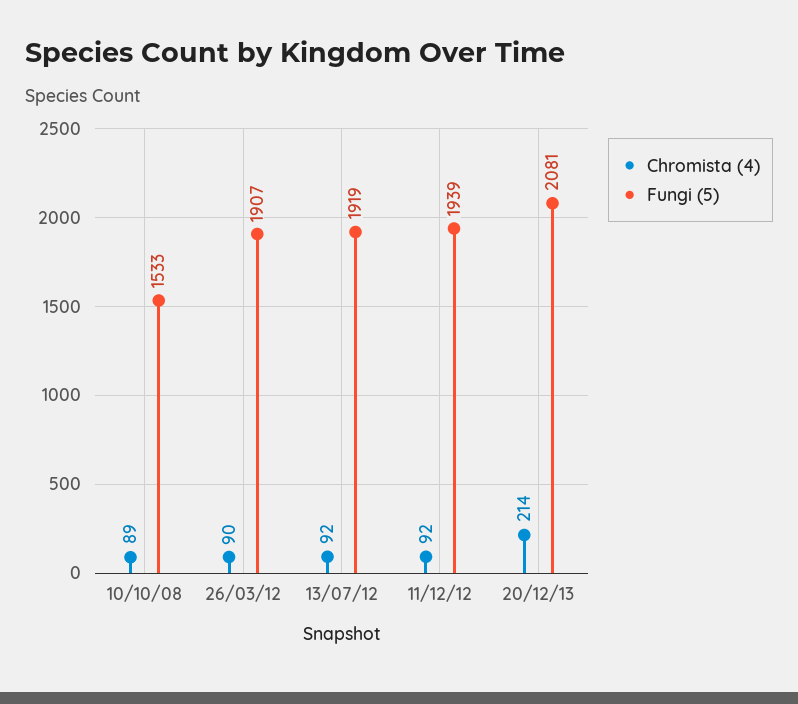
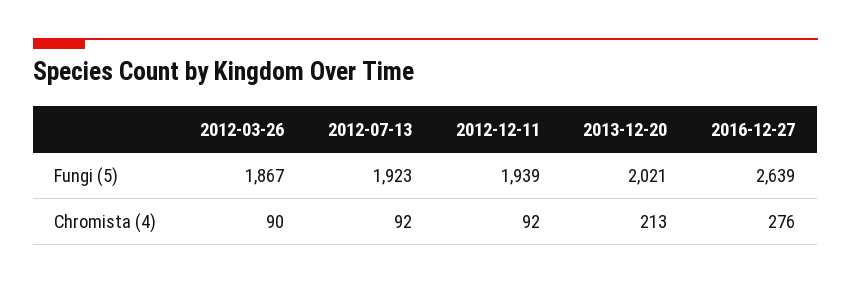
Chromista (4), 10/10/08: 89 -> none
Fungi (5), 10/10/08: 1533 -> none
Fungi (5), 26/03/12: 1907 -> 1867
Fungi (5), 13/07/12: 1919 -> 1923
Chromista (4), 20/12/13: 214 -> 213
Fungi (5), 20/12/13: 2081 -> 2021
Fungi (5), 2016-12-27: none -> 2639
Chromista (4), 2016-12-27: none -> 276

